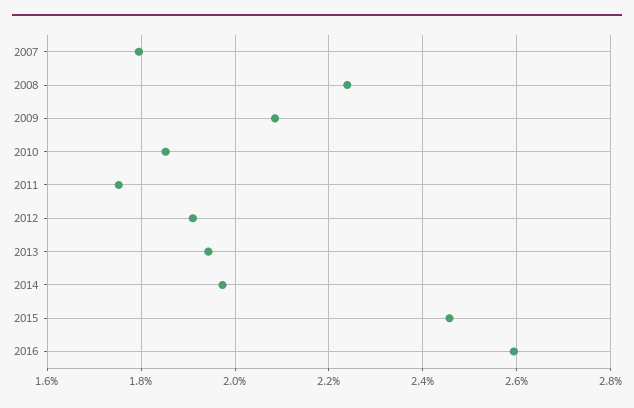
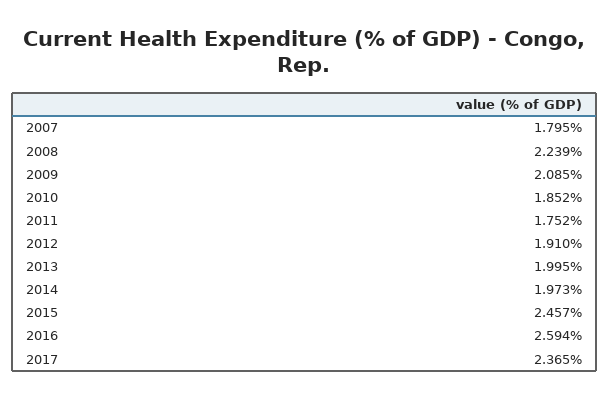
2013: 1.94 -> 1.995
2017: none -> 2.365

